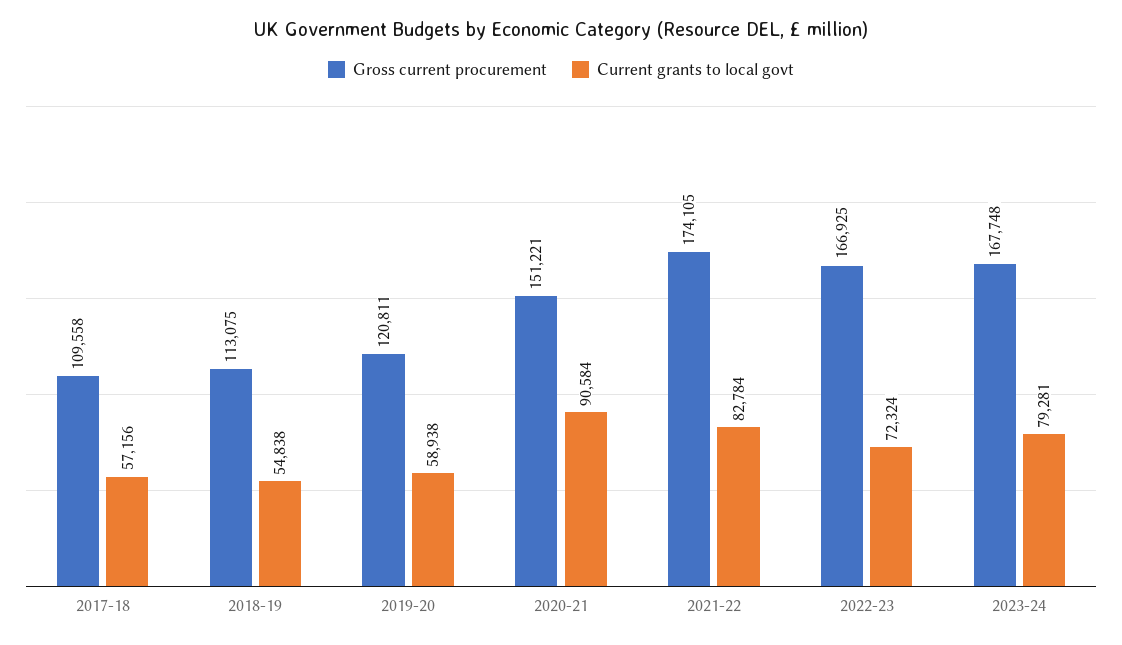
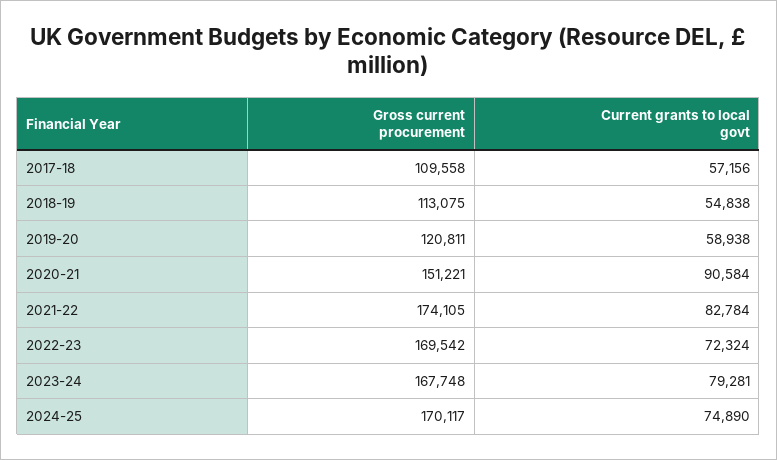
Gross current procurement, 2022-23: 166925 -> 169542
Gross current procurement, 2024-25: none -> 170117
Current grants to local govt, 2024-25: none -> 74890

